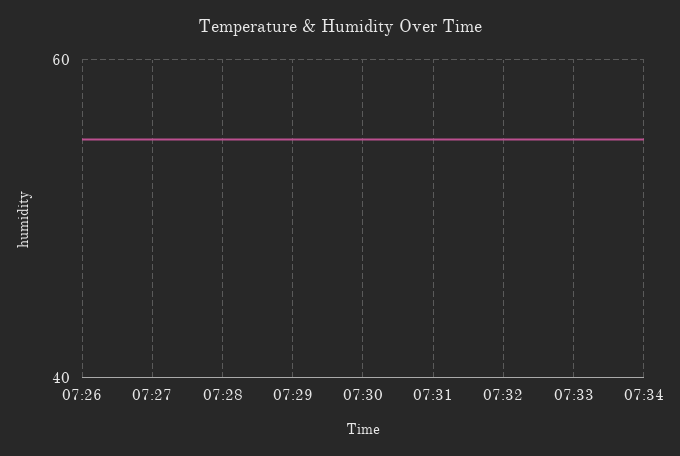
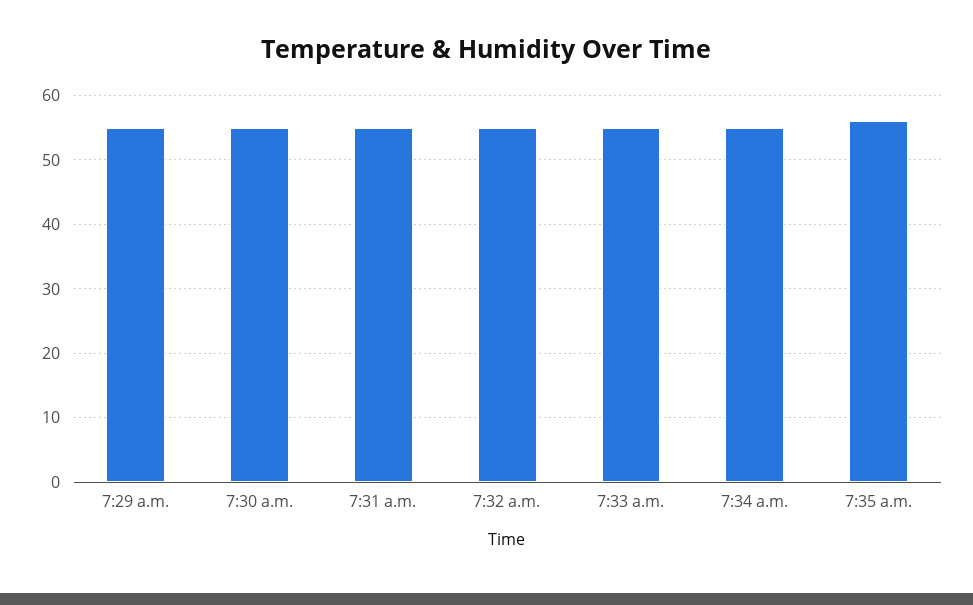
07:26: 55 -> none
07:27: 55 -> none
07:28: 55 -> none
7:35 a.m.: none -> 56

